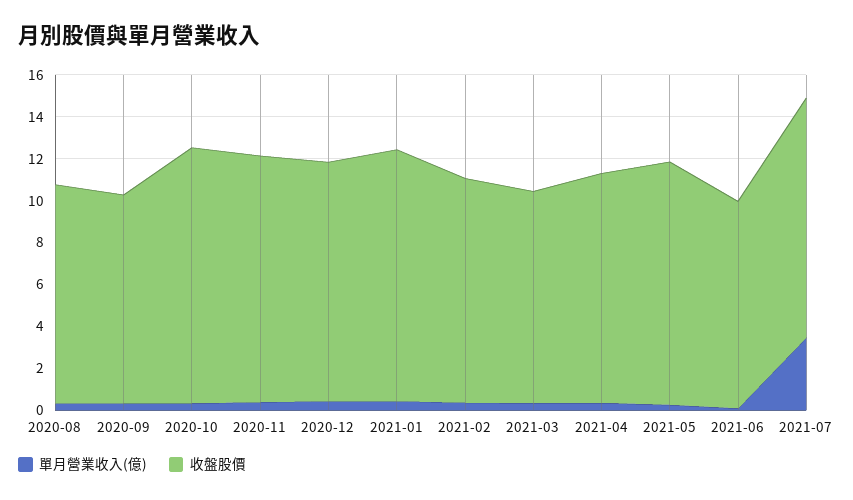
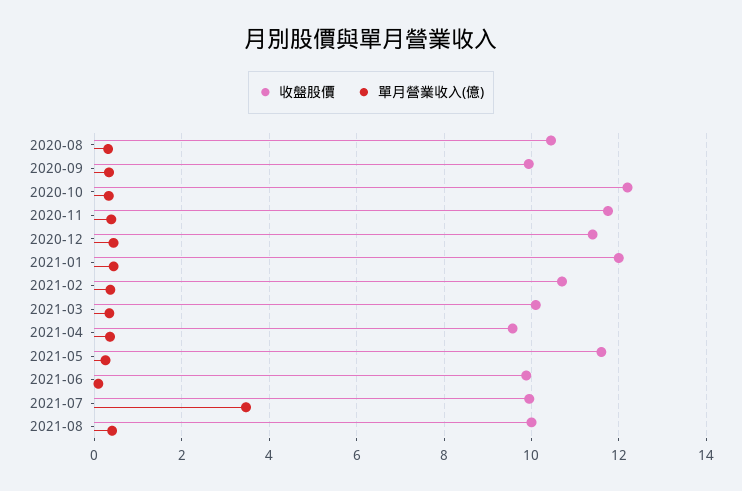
收盤股價, 2021-04: 11 -> 9.6
收盤股價, 2021-07: 11.5 -> 10
收盤股價, 2021-08: none -> 10
單月營業收入(億), 2021-08: none -> 0.4

